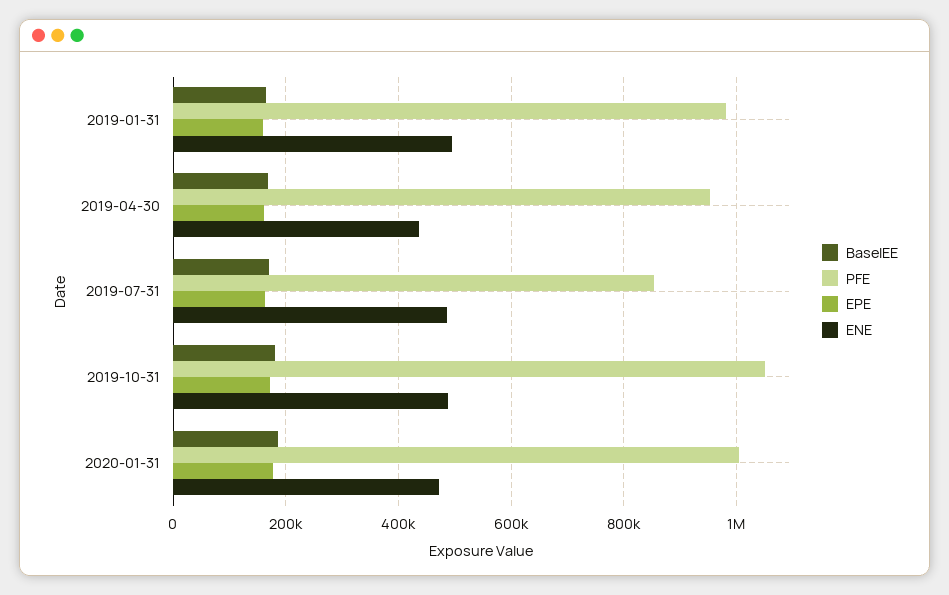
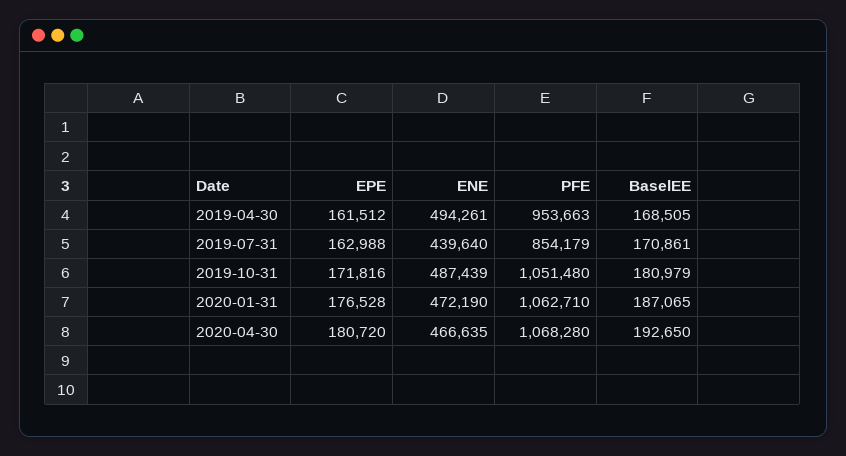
BaselEE, 2019-01-31: 160000 -> none
PFE, 2019-01-31: 980000 -> none
EPE, 2019-01-31: 160000 -> none
ENE, 2019-01-31: 500000 -> none
ENE, 2019-04-30: 440000 -> 494261
ENE, 2019-07-31: 480000 -> 439640
PFE, 2020-01-31: 1000000 -> 1062710
EPE, 2020-04-30: none -> 180720
ENE, 2020-04-30: none -> 466635
PFE, 2020-04-30: none -> 1068280
BaselEE, 2020-04-30: none -> 192650

